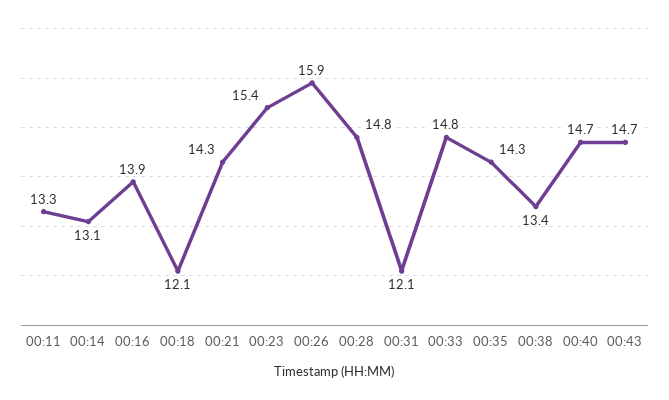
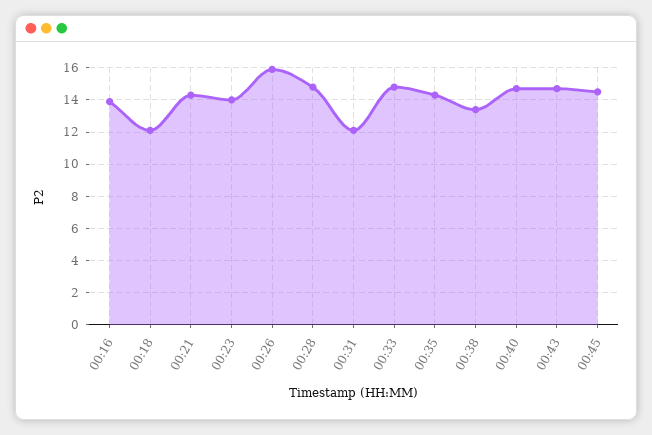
00:11: 13.3 -> none
00:14: 13.1 -> none
00:23: 15.4 -> 14
00:45: none -> 14.5

